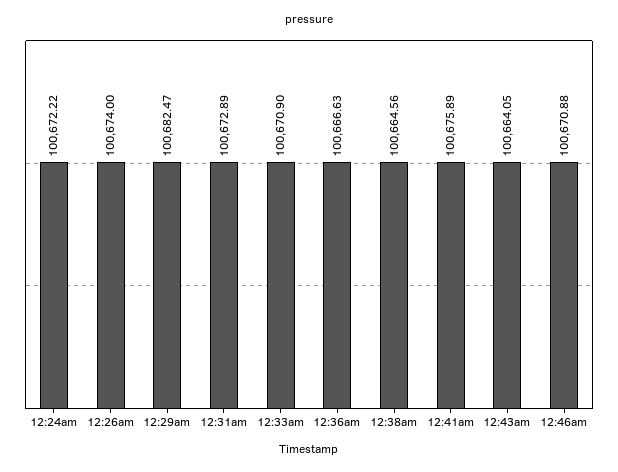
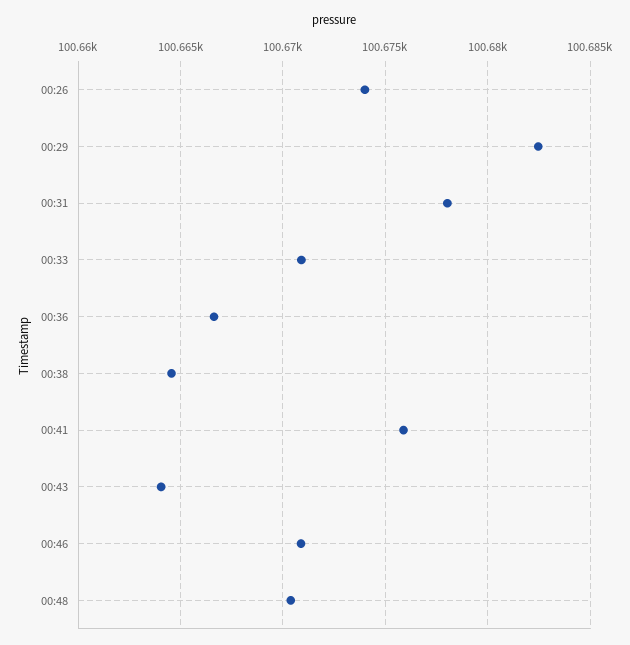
12:24am: 100672.22 -> none
12:31am: 100672.89 -> 100678
00:48: none -> 100670.5

